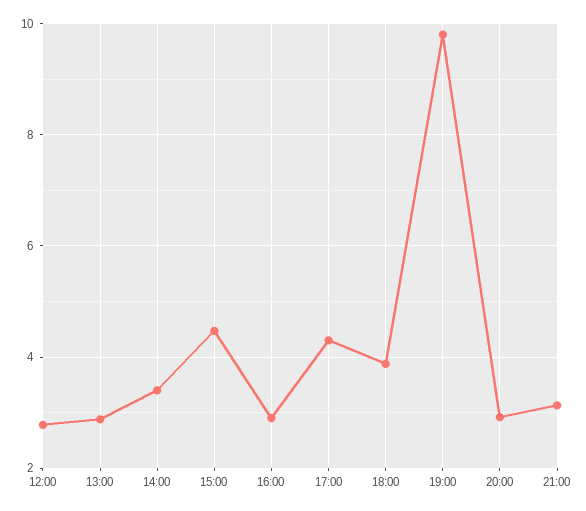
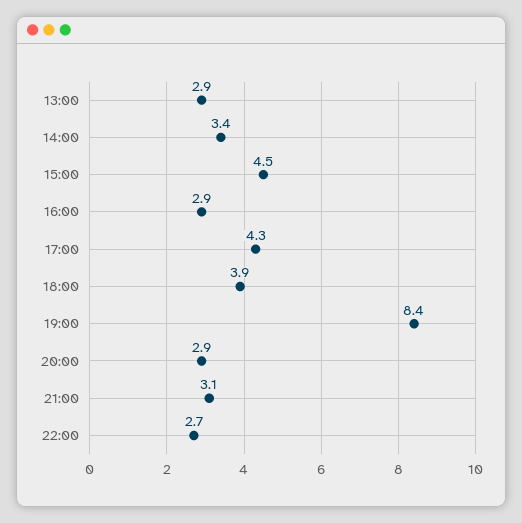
12:00: 2.8 -> none
19:00: 9.8 -> 8.4
22:00: none -> 2.7

